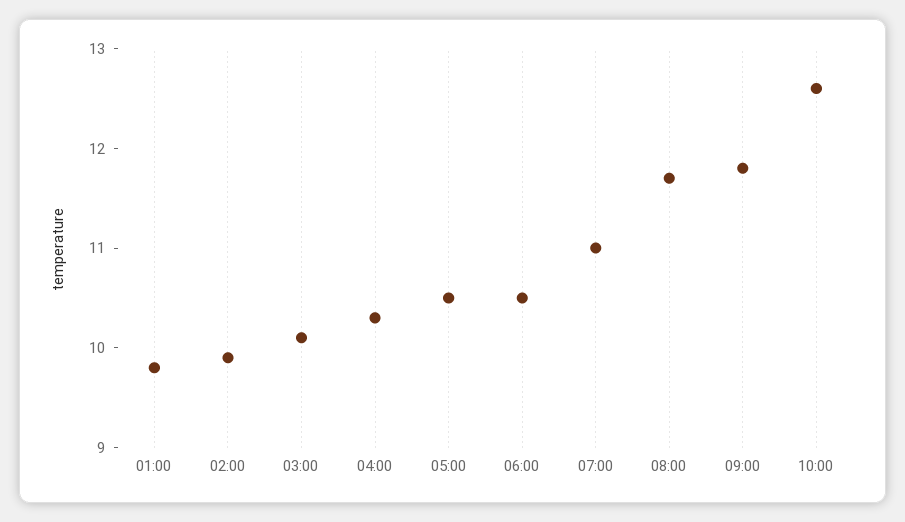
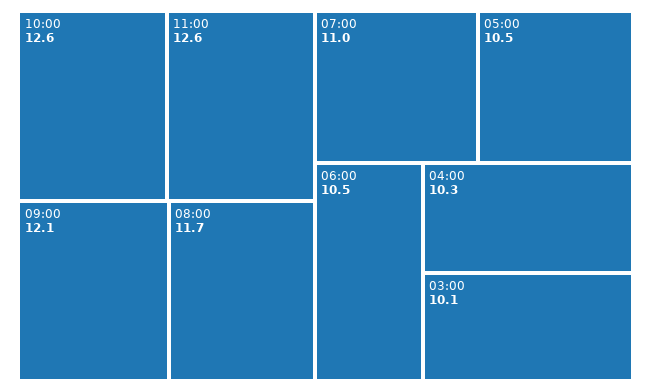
01:00: 9.8 -> none
02:00: 9.9 -> none
09:00: 11.8 -> 12.1
11:00: none -> 12.6

